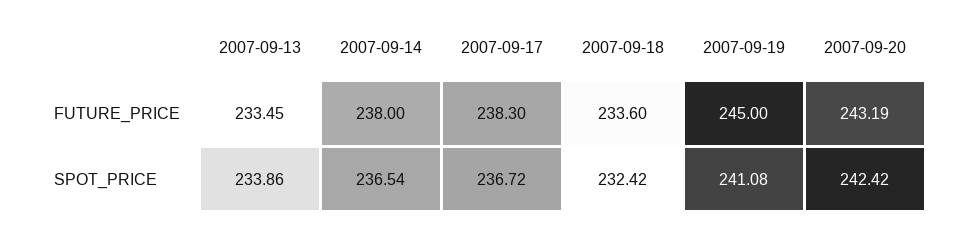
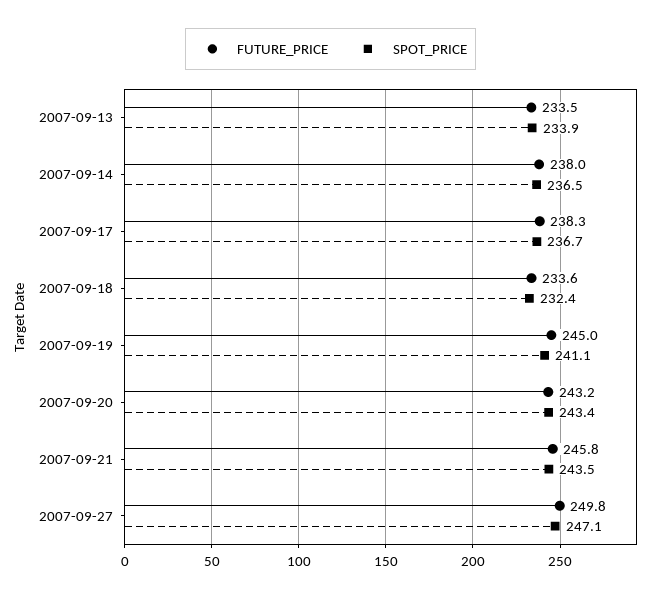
SPOT_PRICE, 2007-09-20: 242.42 -> 243.4
FUTURE_PRICE, 2007-09-21: none -> 245.8
SPOT_PRICE, 2007-09-21: none -> 243.5
FUTURE_PRICE, 2007-09-27: none -> 249.8
SPOT_PRICE, 2007-09-27: none -> 247.1

